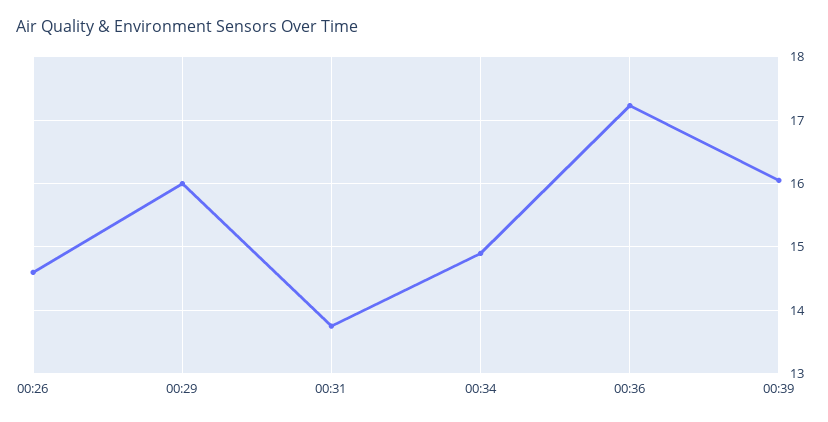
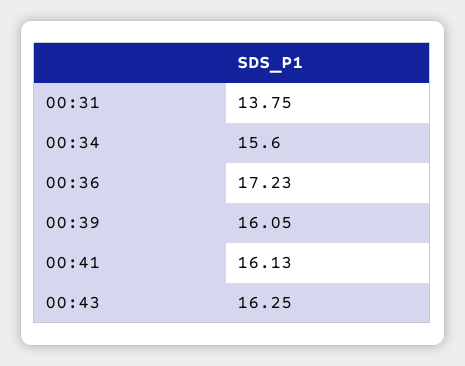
00:26: 14.6 -> none
00:29: 16 -> none
00:34: 14.9 -> 15.6
00:41: none -> 16.13
00:43: none -> 16.25

